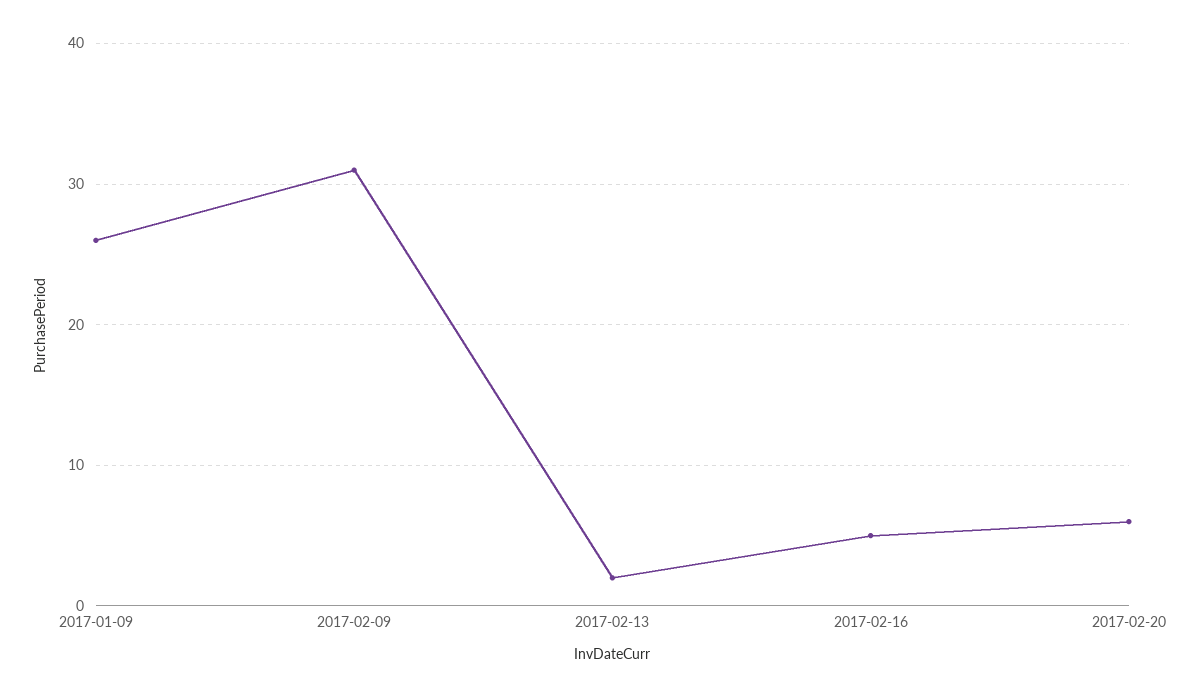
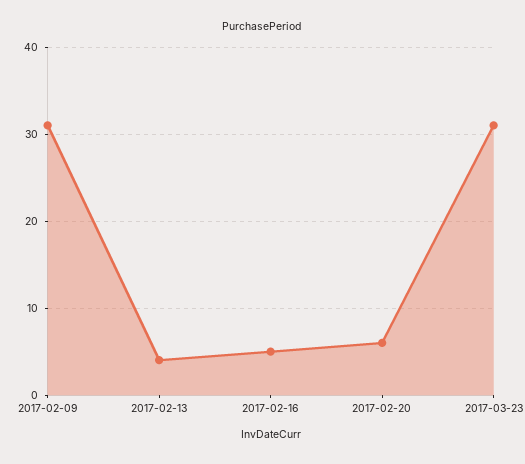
2017-01-09: 26 -> none
2017-02-13: 2 -> 4
2017-03-23: none -> 31

